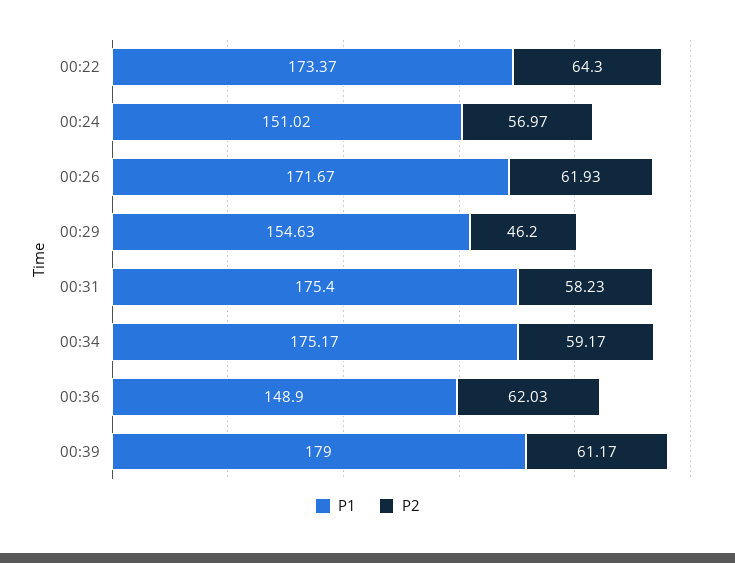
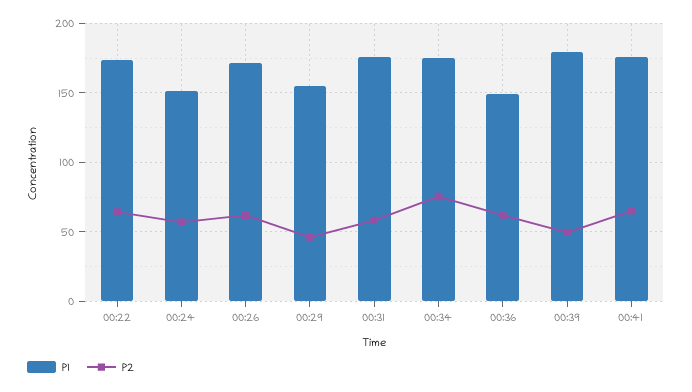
P2, 00:34: 59.17 -> 75
P2, 00:39: 61.17 -> 50
P1, 00:41: none -> 175
P2, 00:41: none -> 65

